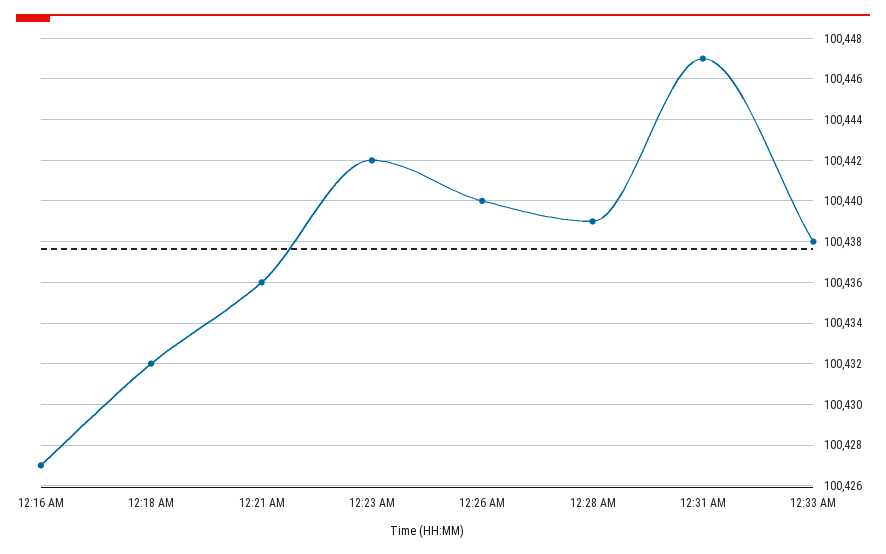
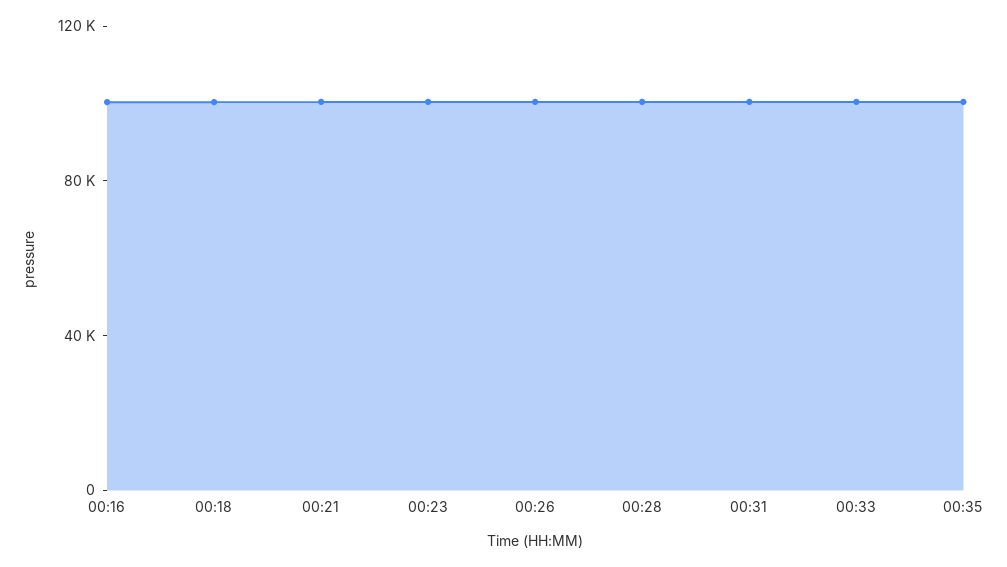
00:35: none -> 100000

